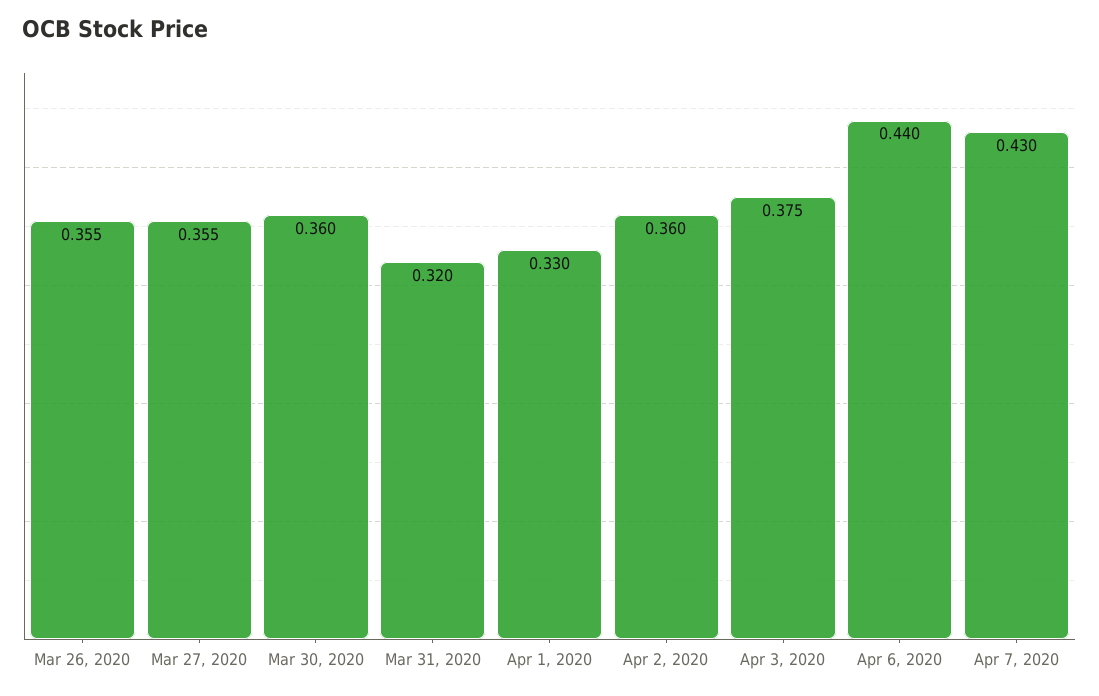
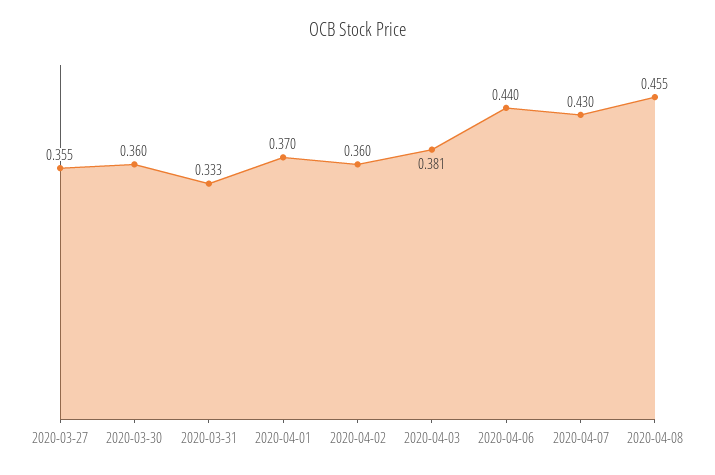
Mar 26, 2020: 0.355 -> none
Mar 31, 2020: 0.32 -> 0.333
Apr 1, 2020: 0.33 -> 0.37
Apr 3, 2020: 0.375 -> 0.381
2020-04-08: none -> 0.455

